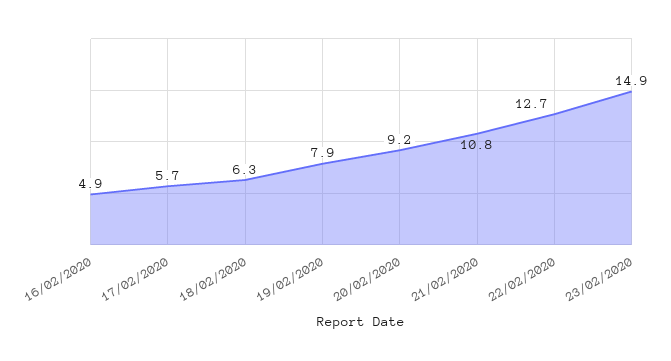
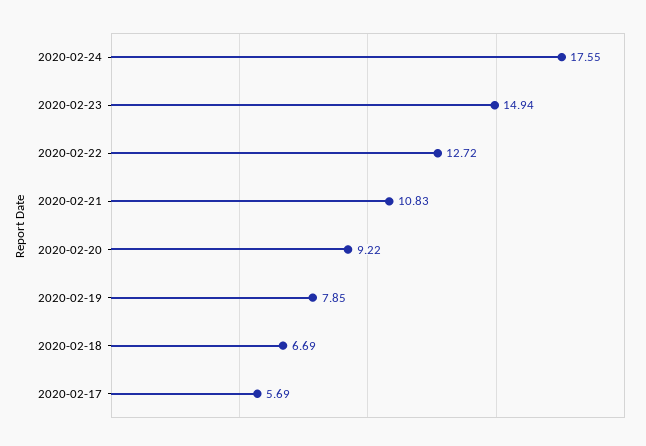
16/02/2020: 4.9 -> none
18/02/2020: 6.3 -> 6.69
2020-02-24: none -> 17.55

